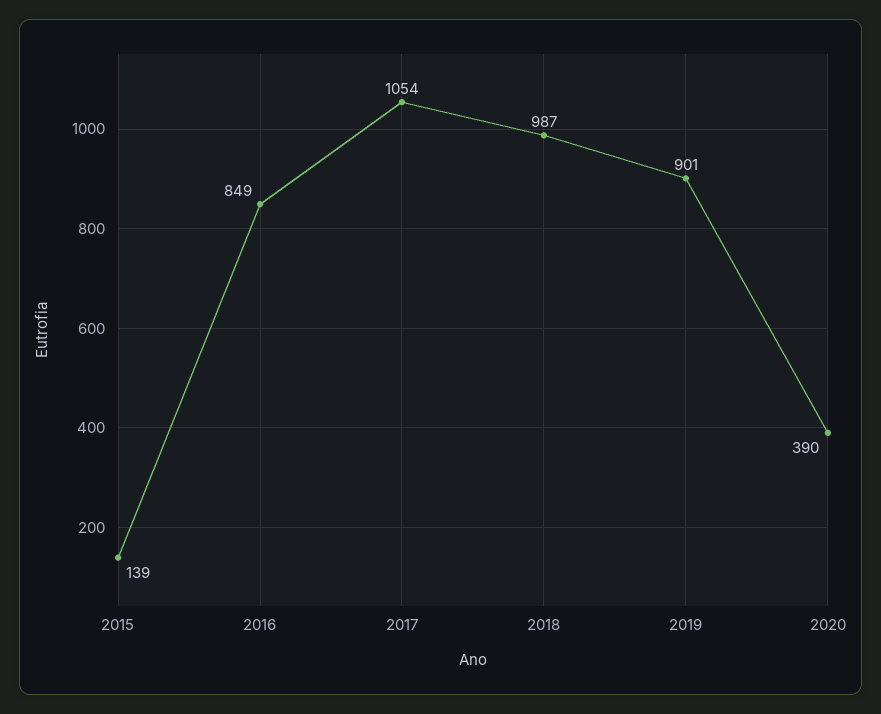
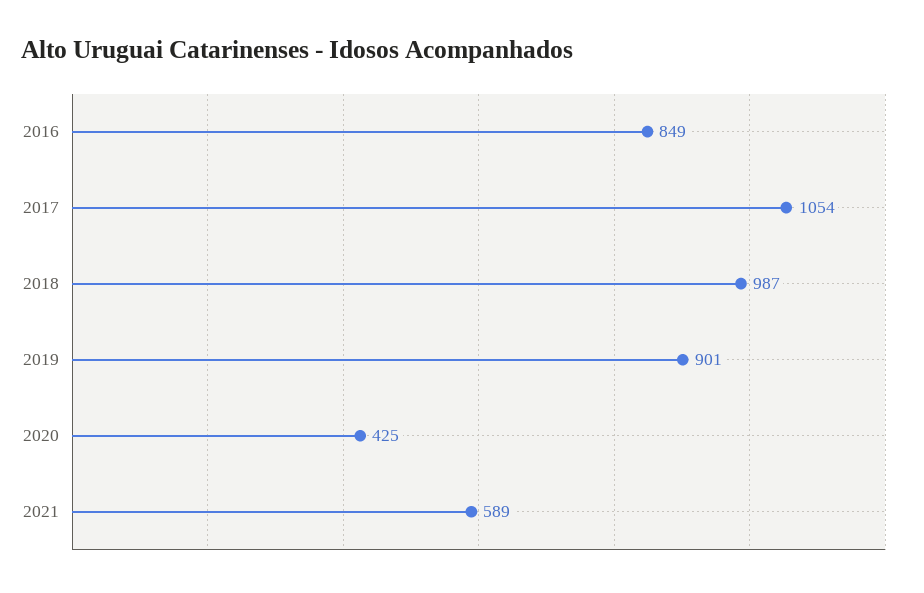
2015: 139 -> none
2020: 390 -> 425
2021: none -> 589

